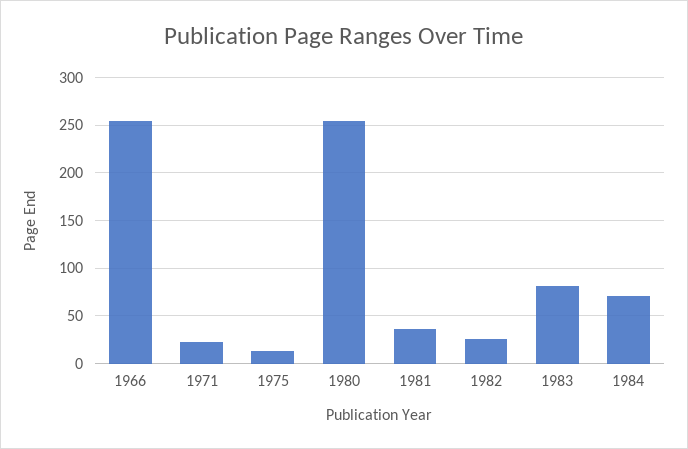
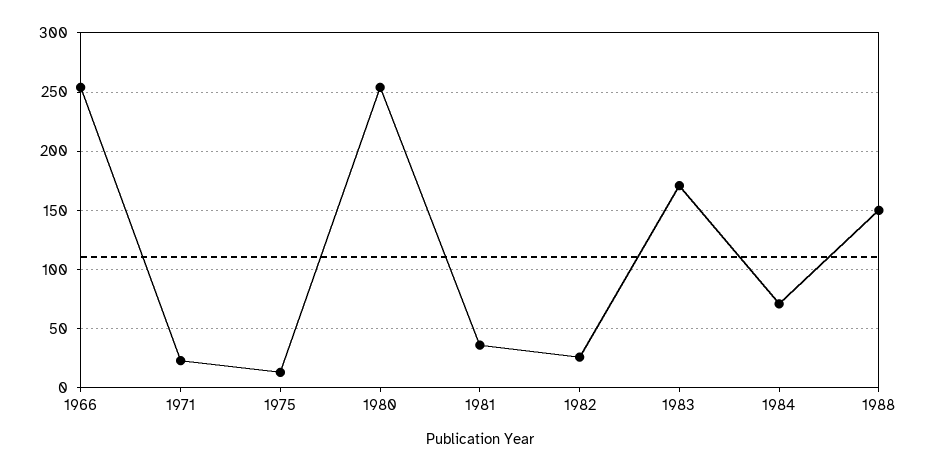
1983: 80 -> 170
1988: none -> 150

